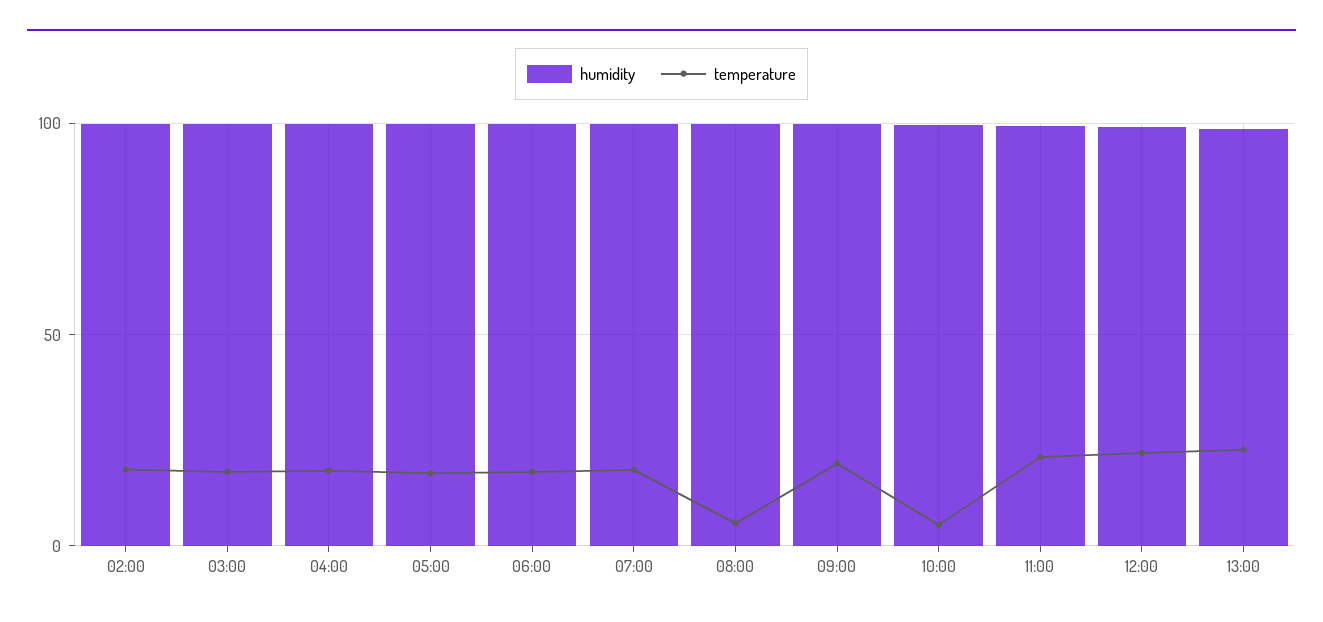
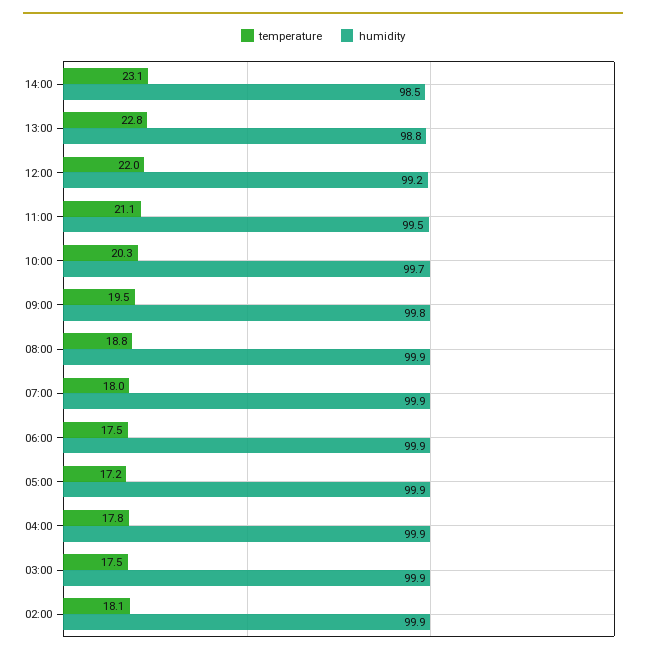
temperature, 08:00: 5 -> 18.8
temperature, 10:00: 5 -> 20.3
temperature, 14:00: none -> 23.1
humidity, 14:00: none -> 98.5

